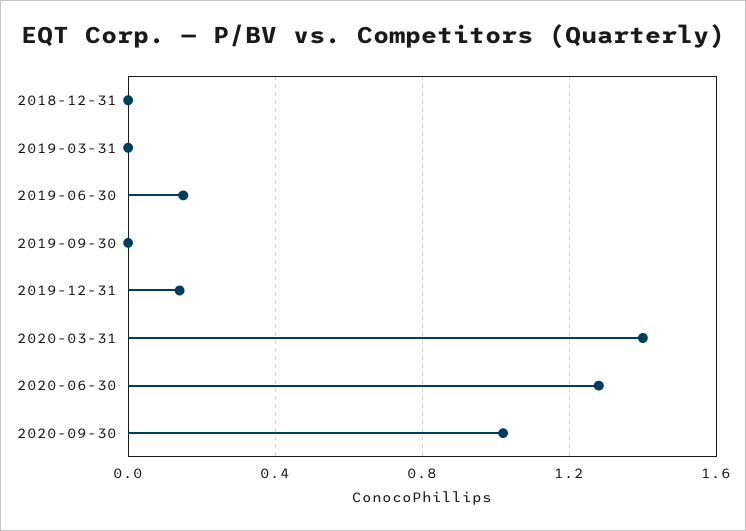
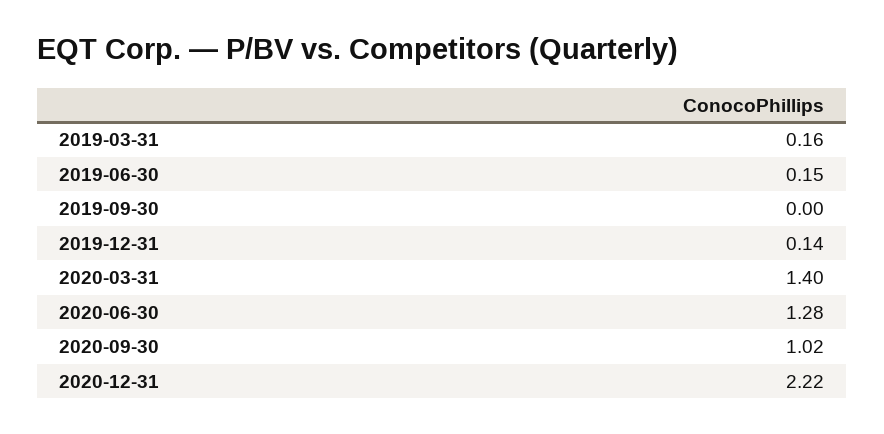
2018-12-31: 0 -> none
2019-03-31: 0 -> 0.16
2020-12-31: none -> 2.22

